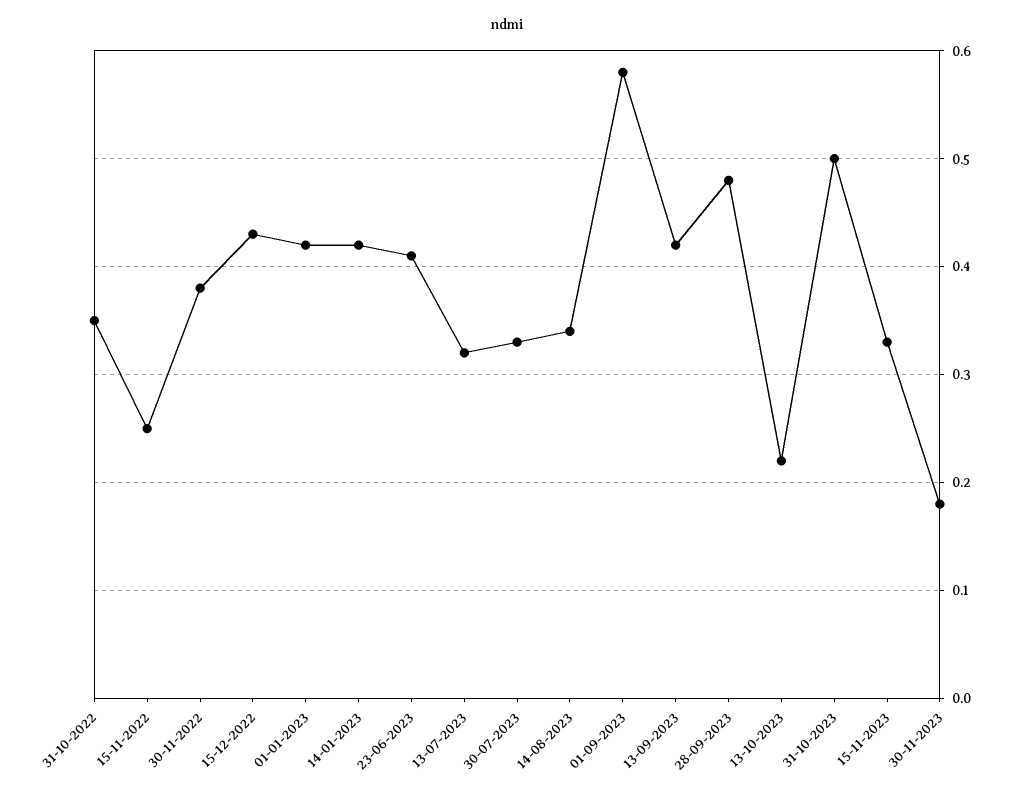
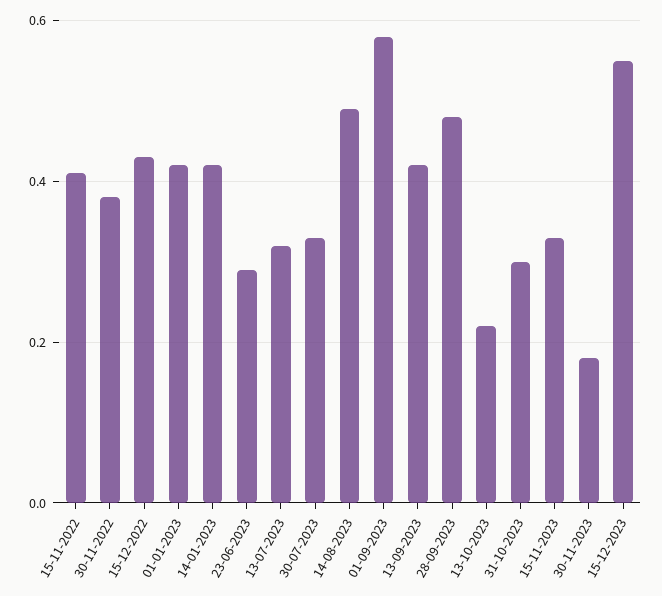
31-10-2022: 0.35 -> none
15-11-2022: 0.25 -> 0.4
23-06-2023: 0.41 -> 0.3
14-08-2023: 0.34 -> 0.5
31-10-2023: 0.5 -> 0.3
15-12-2023: none -> 0.55

